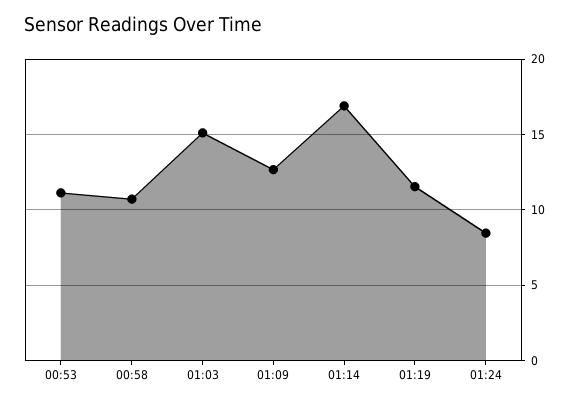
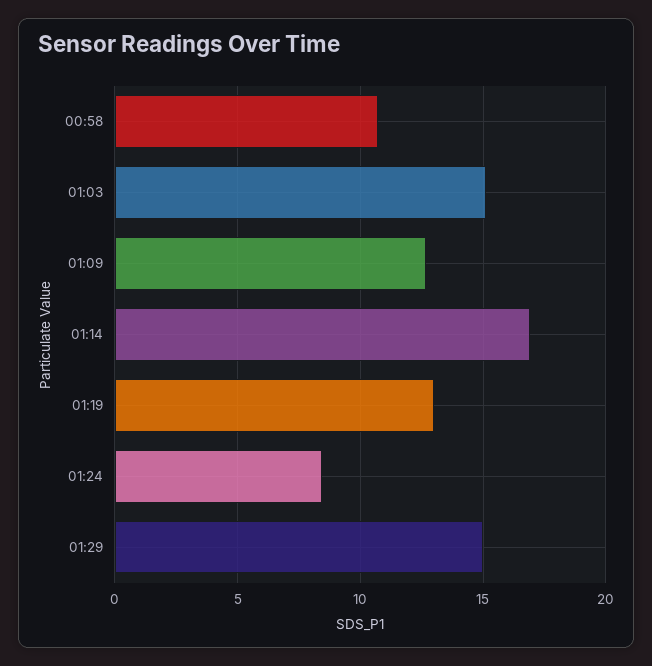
00:53: 11 -> none
01:19: 11.5 -> 13
01:29: none -> 15

